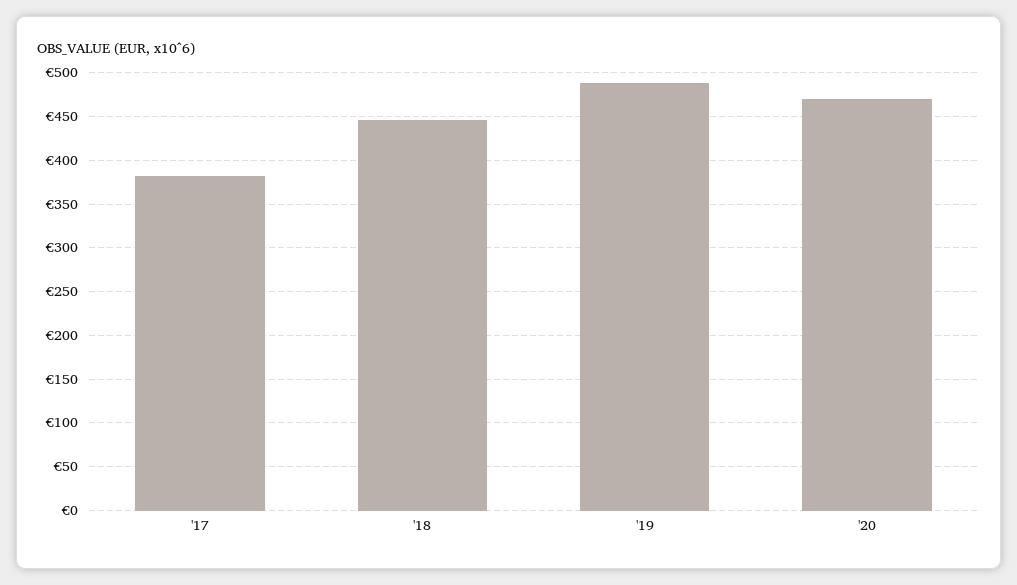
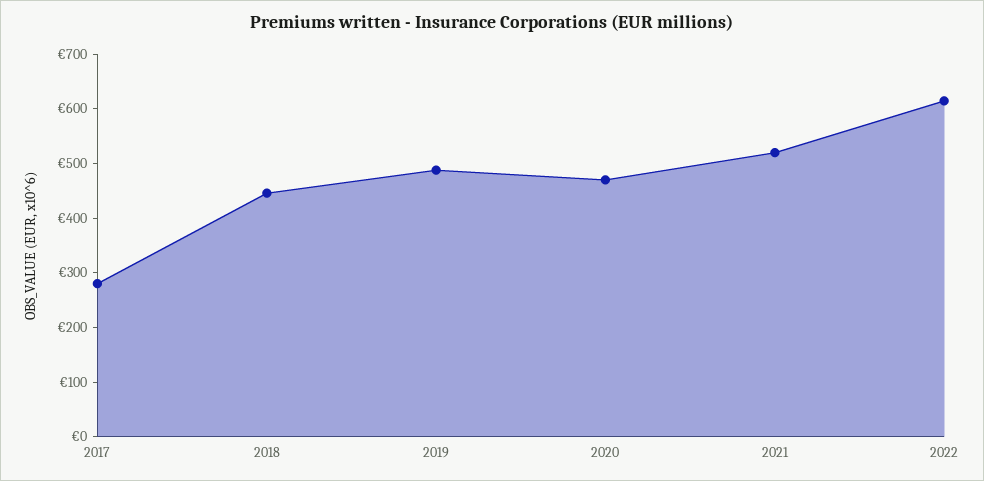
'17: 380 -> 280
2021: none -> 520
2022: none -> 620

